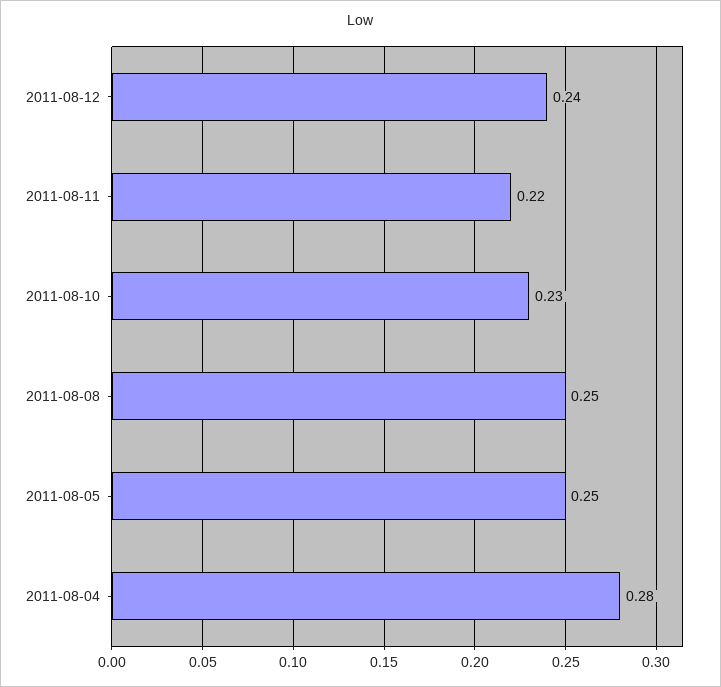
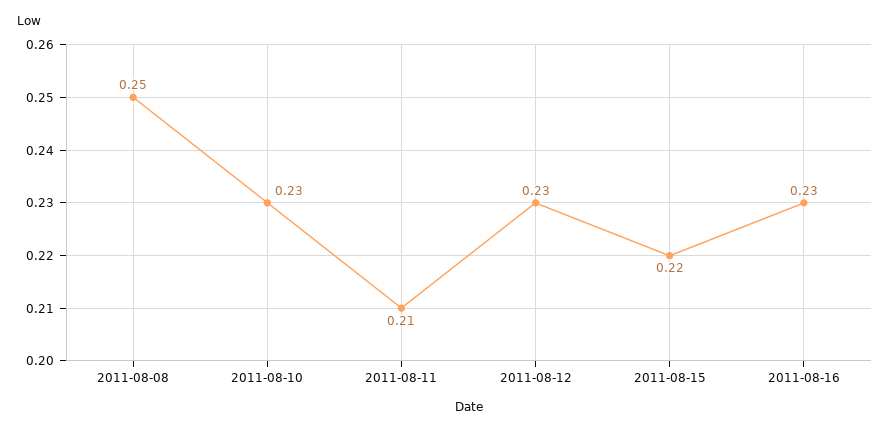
2011-08-12: 0.24 -> 0.23
2011-08-11: 0.22 -> 0.21
2011-08-05: 0.25 -> none
2011-08-04: 0.28 -> none
2011-08-15: none -> 0.22
2011-08-16: none -> 0.23

